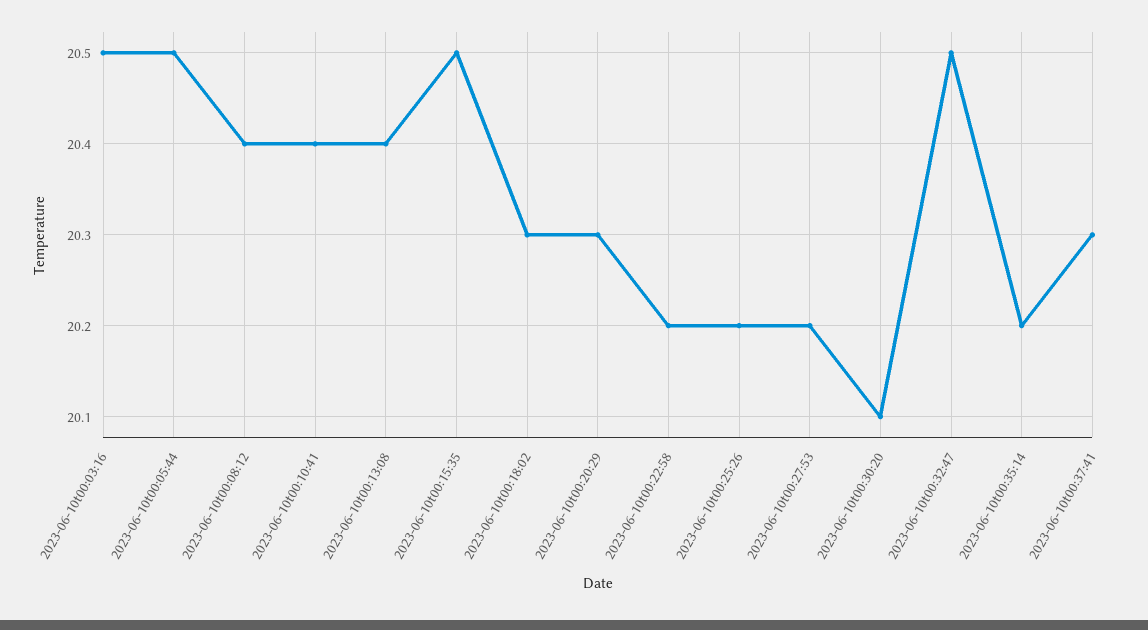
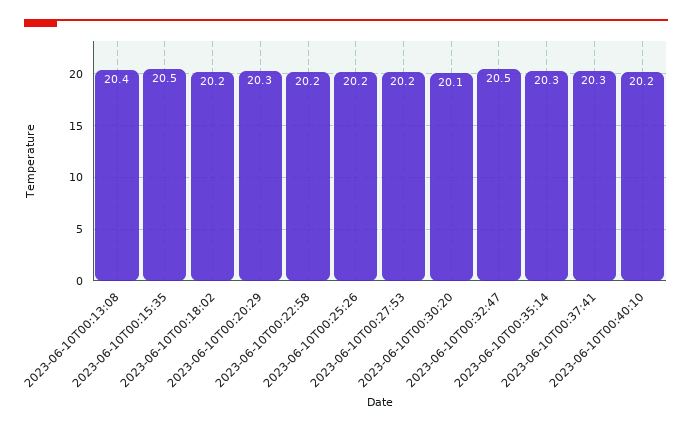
2023-06-10t00:03:16: 20.5 -> none
2023-06-10t00:05:44: 20.5 -> none
2023-06-10t00:08:12: 20.4 -> none
2023-06-10t00:10:41: 20.4 -> none
2023-06-10t00:18:02: 20.3 -> 20.2
2023-06-10t00:35:14: 20.2 -> 20.3
2023-06-10T00:40:10: none -> 20.2

